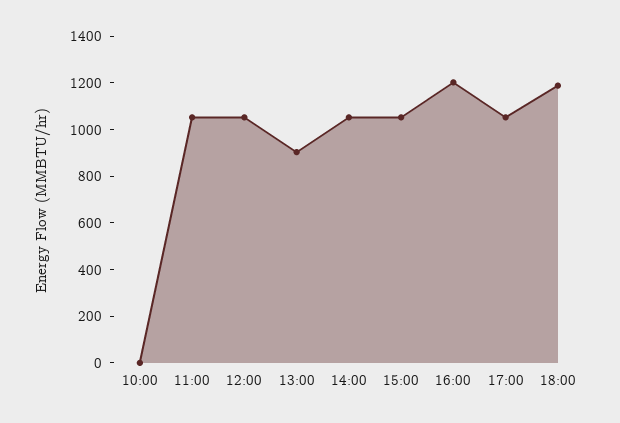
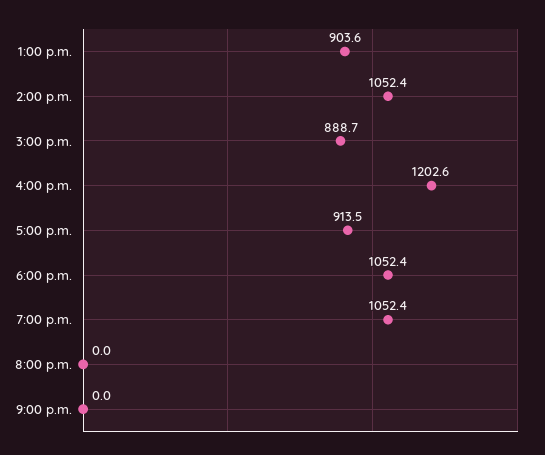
10:00: 0 -> none
11:00: 1050 -> none
12:00: 1050 -> none
15:00: 1050 -> 888.7
17:00: 1050 -> 913.5
18:00: 1200 -> 1052.4
7:00 p.m.: none -> 1052.4
8:00 p.m.: none -> 0
9:00 p.m.: none -> 0

